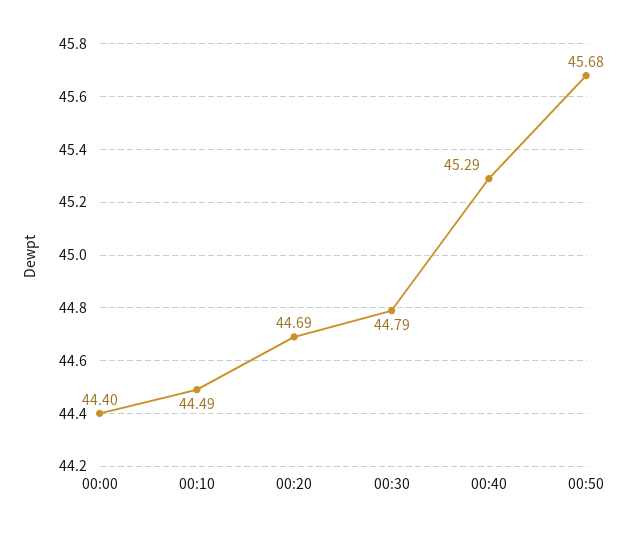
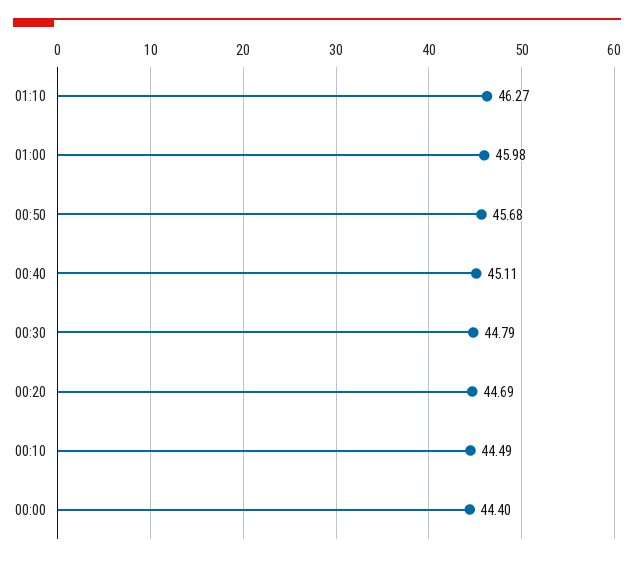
00:40: 45.29 -> 45.11
01:10: none -> 46.27
01:00: none -> 45.98

